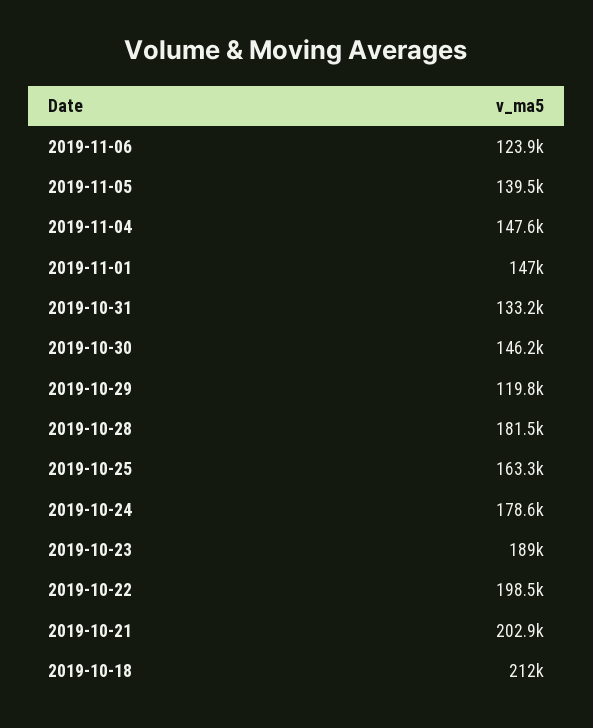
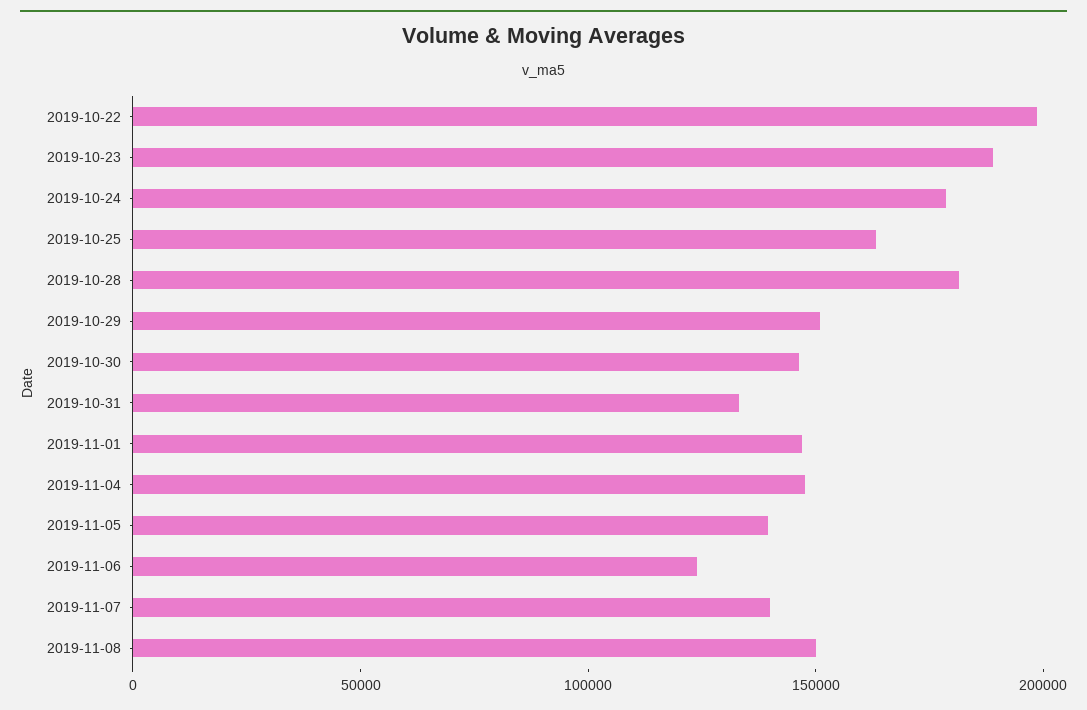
2019-10-29: 119800 -> 150000
2019-10-21: 202900 -> none
2019-10-18: 212000 -> none
2019-11-07: none -> 140000
2019-11-08: none -> 150000

